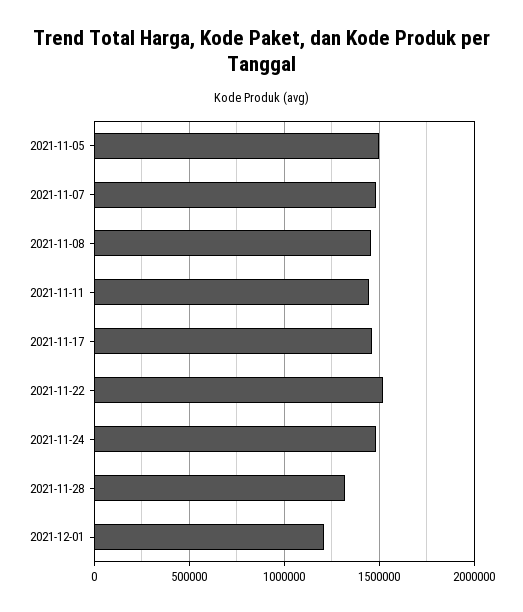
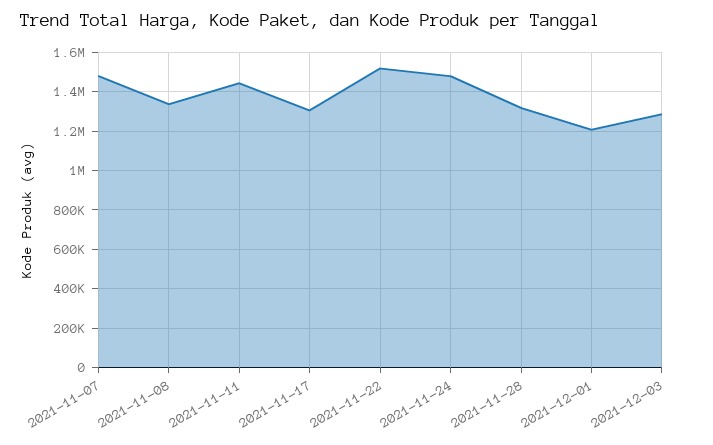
2021-11-05: 1500000 -> none
2021-11-08: 1450000 -> 1350000
2021-11-17: 1450000 -> 1300000
2021-12-03: none -> 1300000

